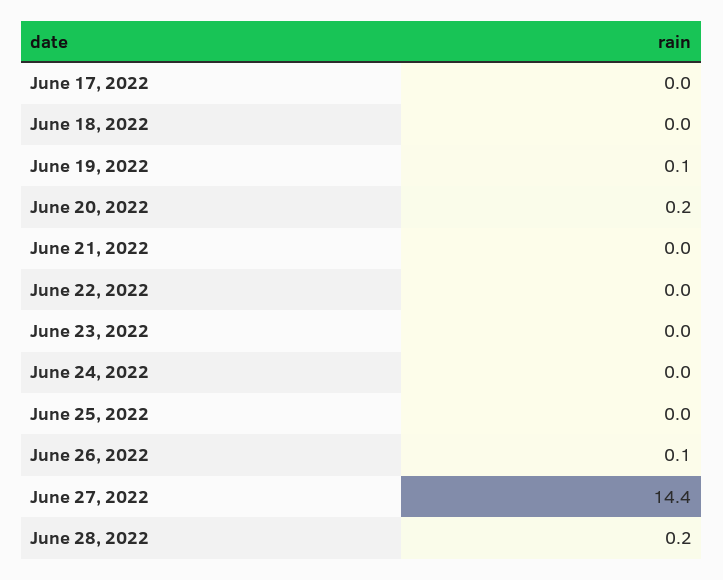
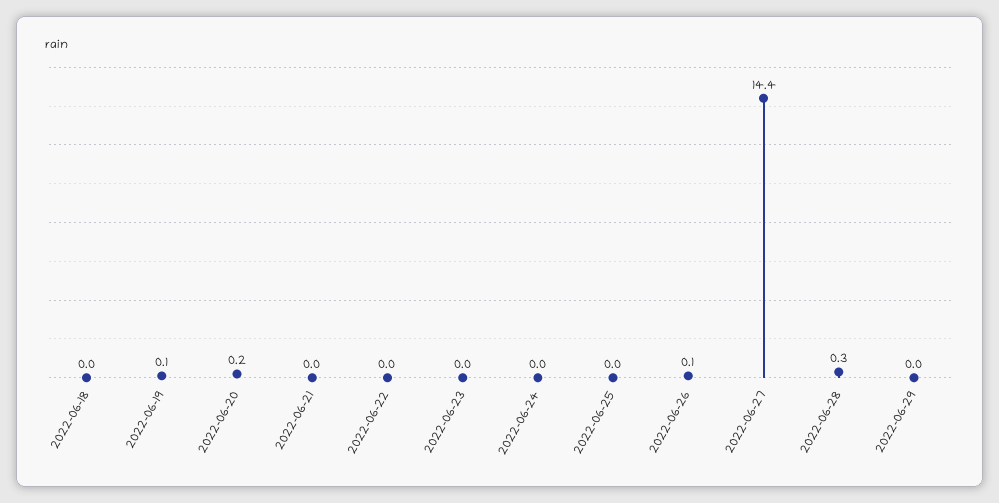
June 17, 2022: 0 -> none
June 28, 2022: 0.2 -> 0.3
2022-06-29: none -> 0

